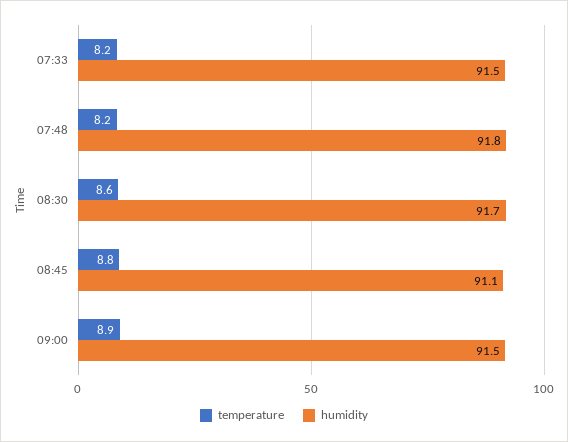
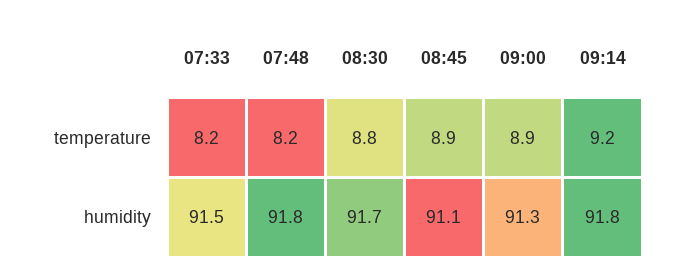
temperature, 08:30: 8.6 -> 8.8
temperature, 08:45: 8.8 -> 8.9
humidity, 09:00: 91.5 -> 91.3
temperature, 09:14: none -> 9.2
humidity, 09:14: none -> 91.8

